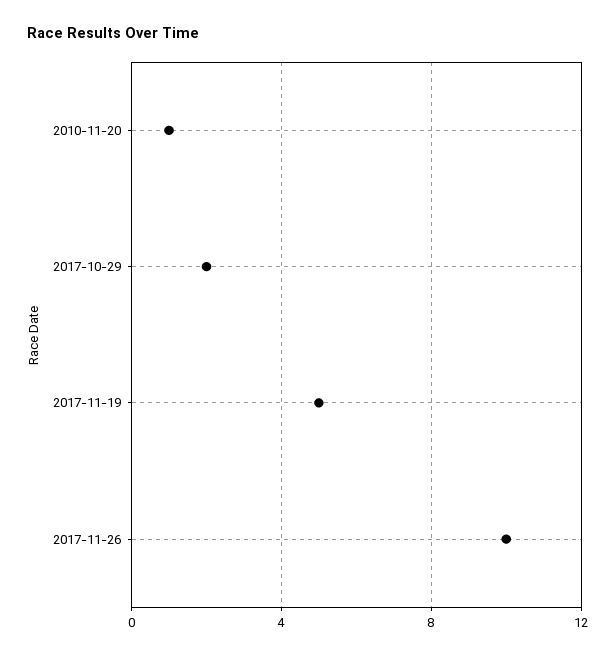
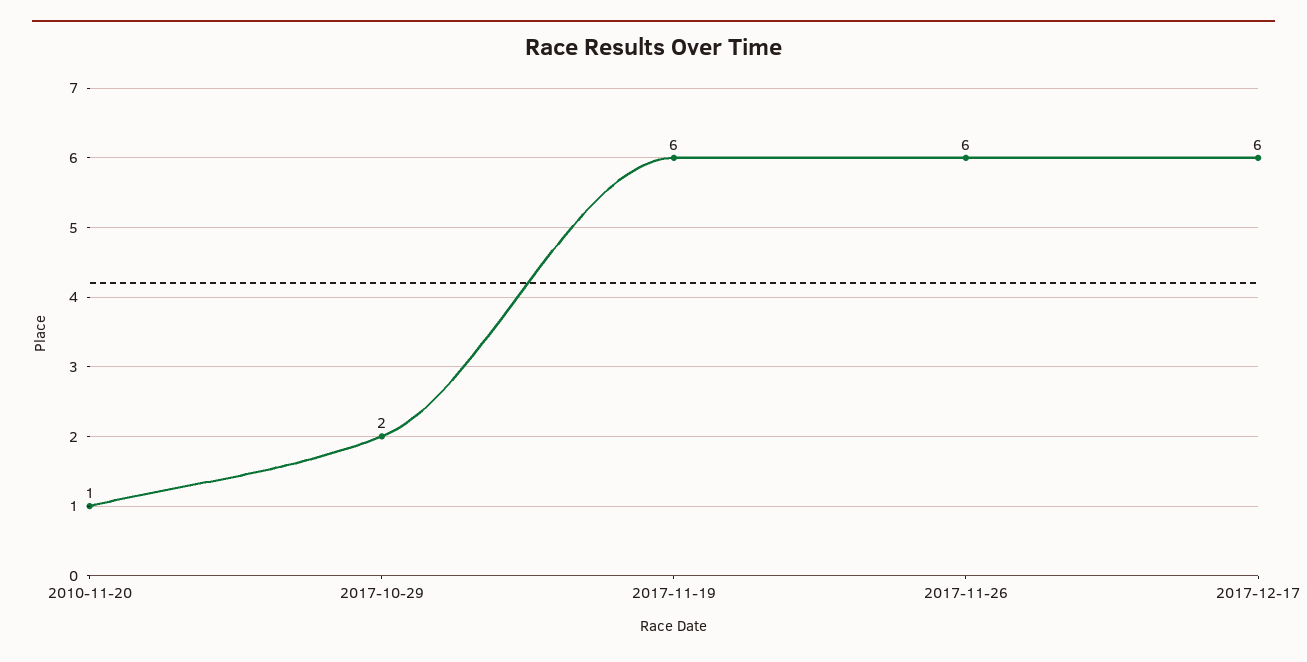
2017-11-19: 5 -> 6
2017-11-26: 10 -> 6
2017-12-17: none -> 6

